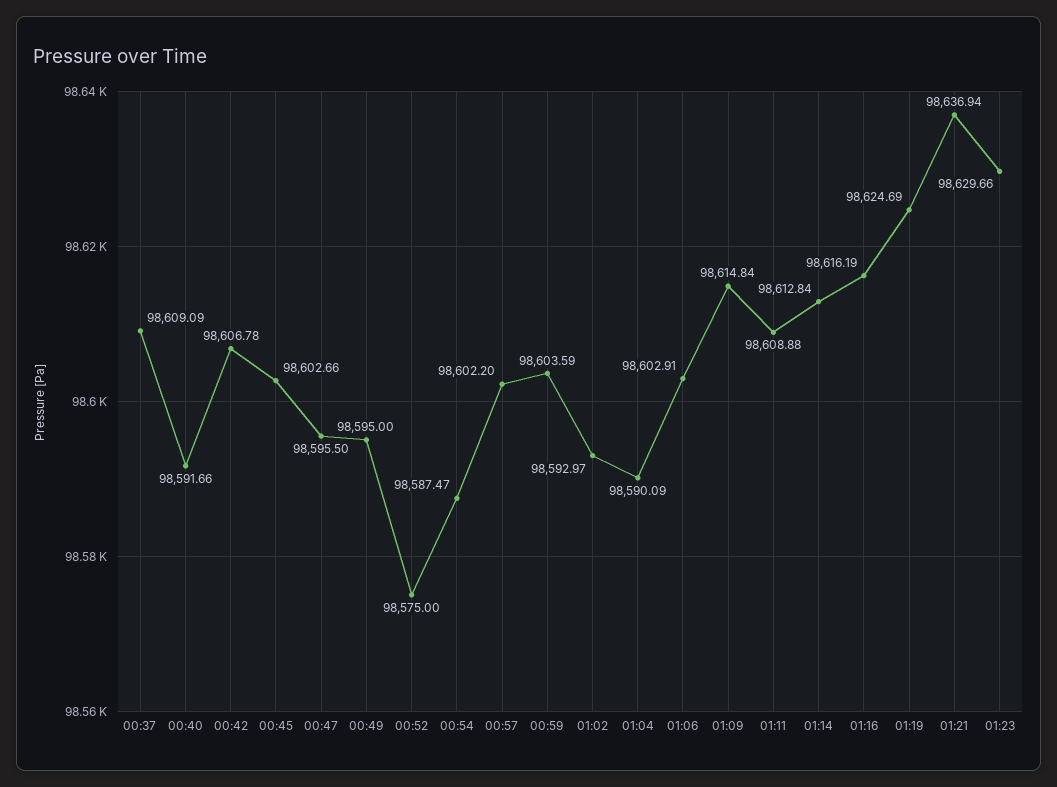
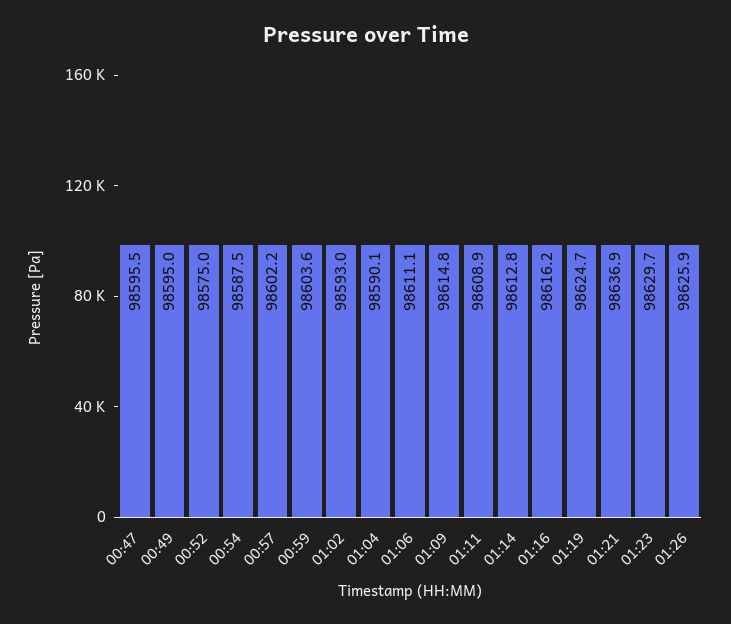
00:37: 98609.09 -> none
00:40: 98591.66 -> none
00:42: 98606.78 -> none
00:45: 98602.66 -> none
01:06: 98602.91 -> 98611.1
01:26: none -> 98625.9

